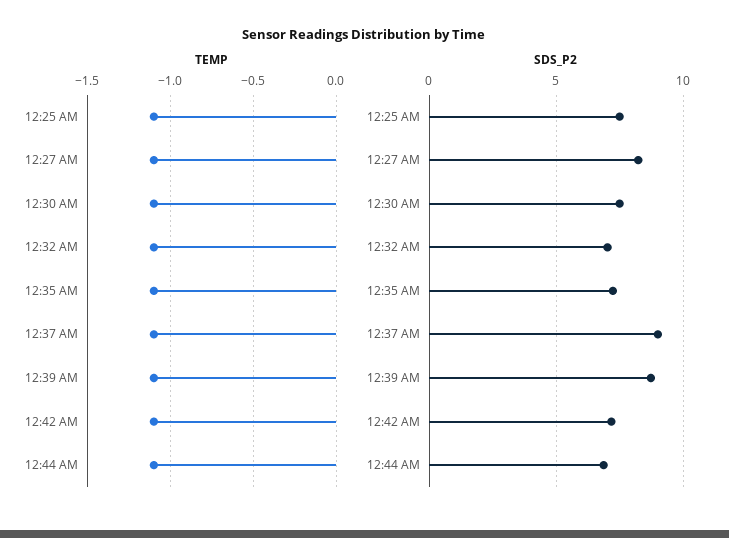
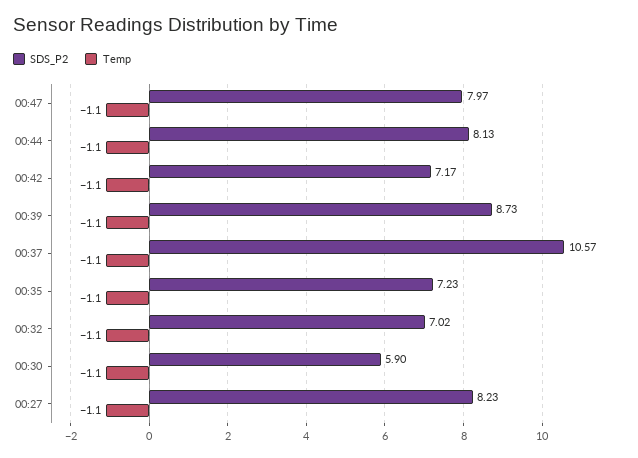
TEMP, 12:25 AM: -1.1 -> none
SDS_P2, 12:25 AM: 7.5 -> none
SDS_P2, 12:30 AM: 7.5 -> 5.9
SDS_P2, 12:37 AM: 9 -> 10.57
SDS_P2, 12:44 AM: 7 -> 8.13
SDS_P2, 00:47: none -> 7.97
TEMP, 00:47: none -> -1.1

